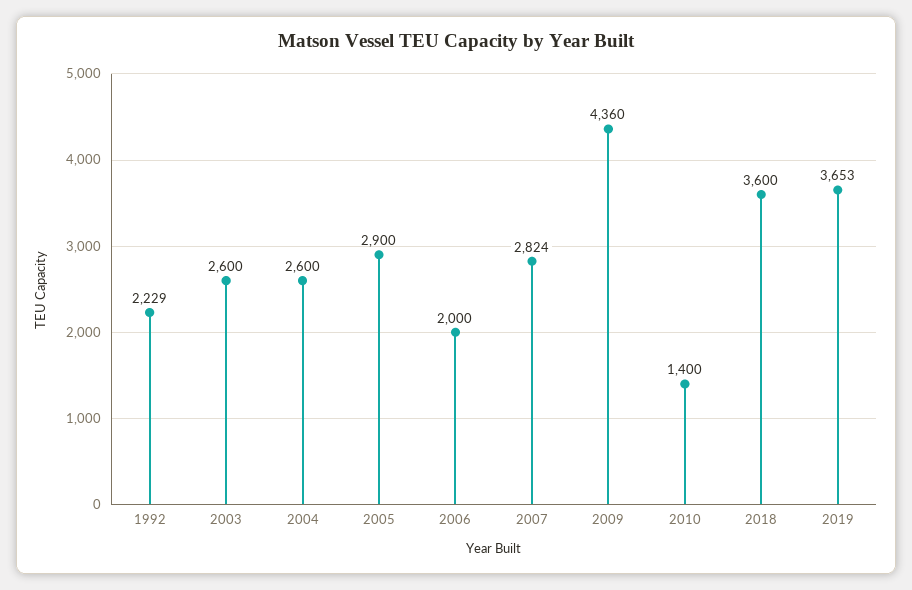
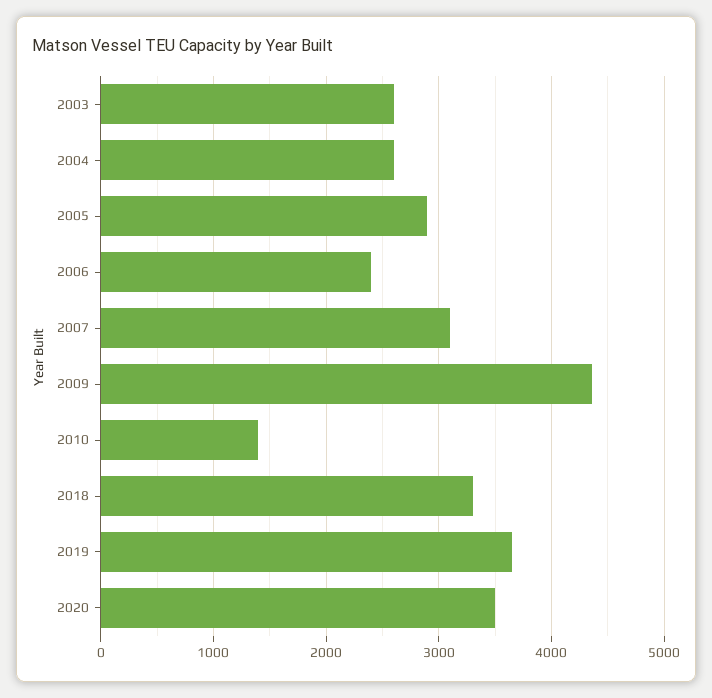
1992: 2229 -> none
2006: 2000 -> 2400
2007: 2824 -> 3100
2018: 3600 -> 3300
2020: none -> 3500

